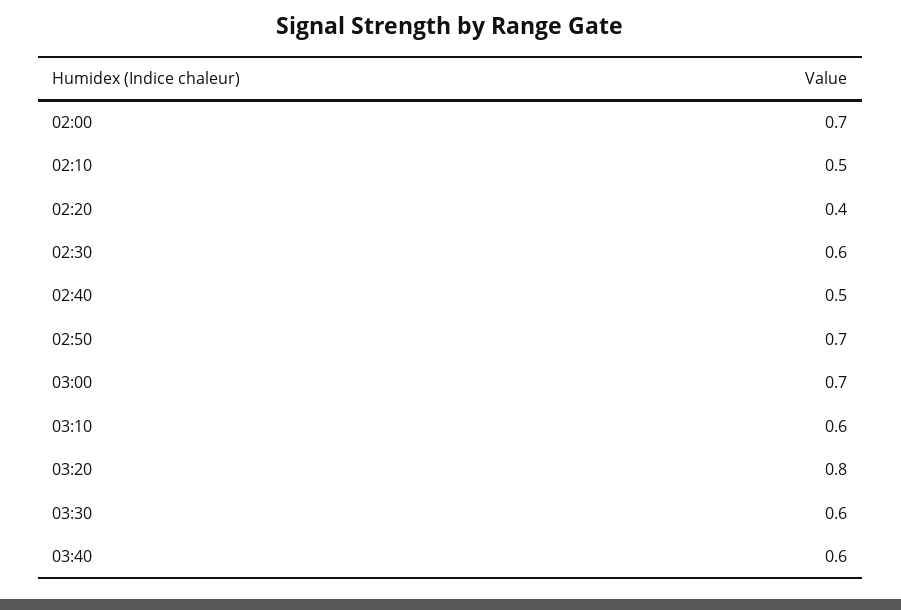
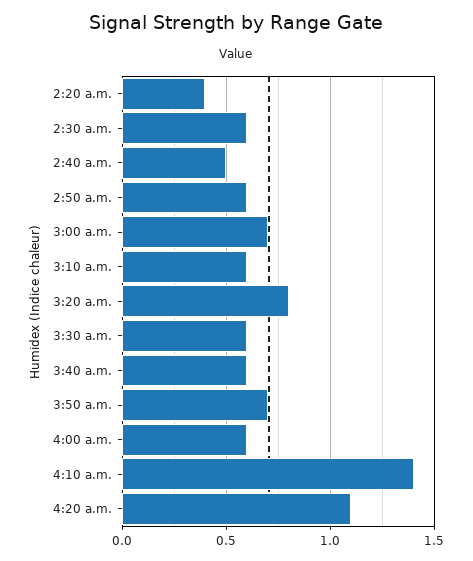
02:00: 0.7 -> none
02:10: 0.5 -> none
02:50: 0.7 -> 0.6
3:50 a.m.: none -> 0.7
4:00 a.m.: none -> 0.6
4:10 a.m.: none -> 1.4
4:20 a.m.: none -> 1.1

